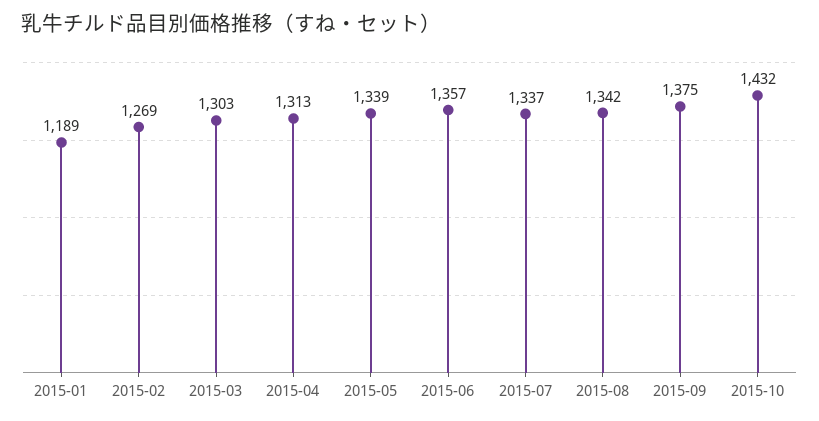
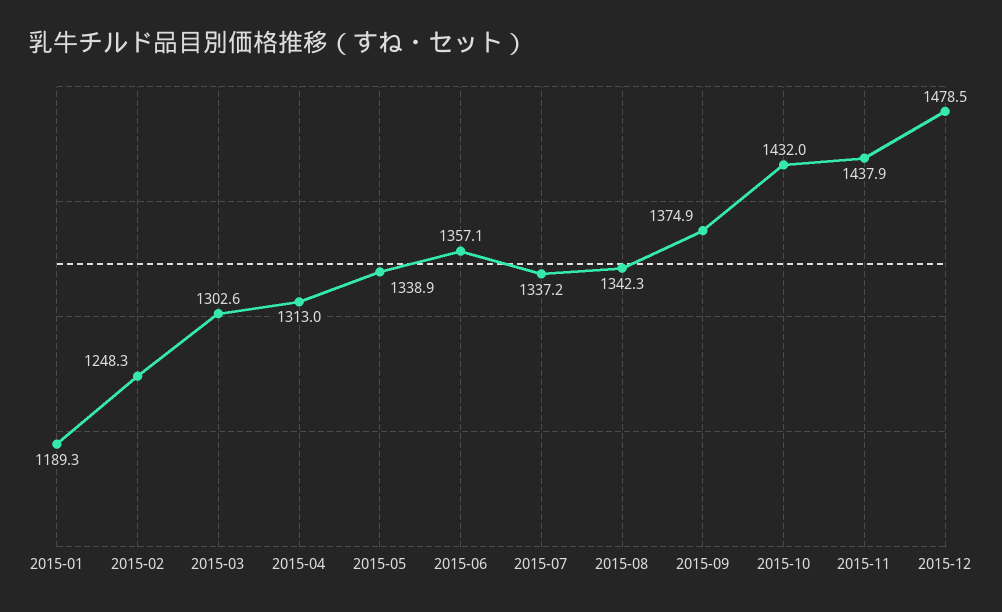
2015-02: 1269 -> 1248.3
2015-11: none -> 1437.9
2015-12: none -> 1478.5

